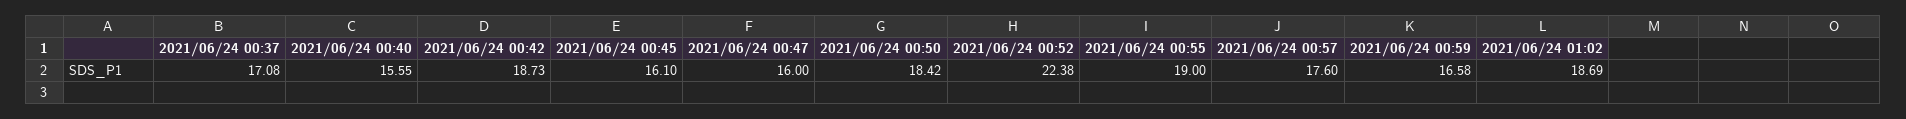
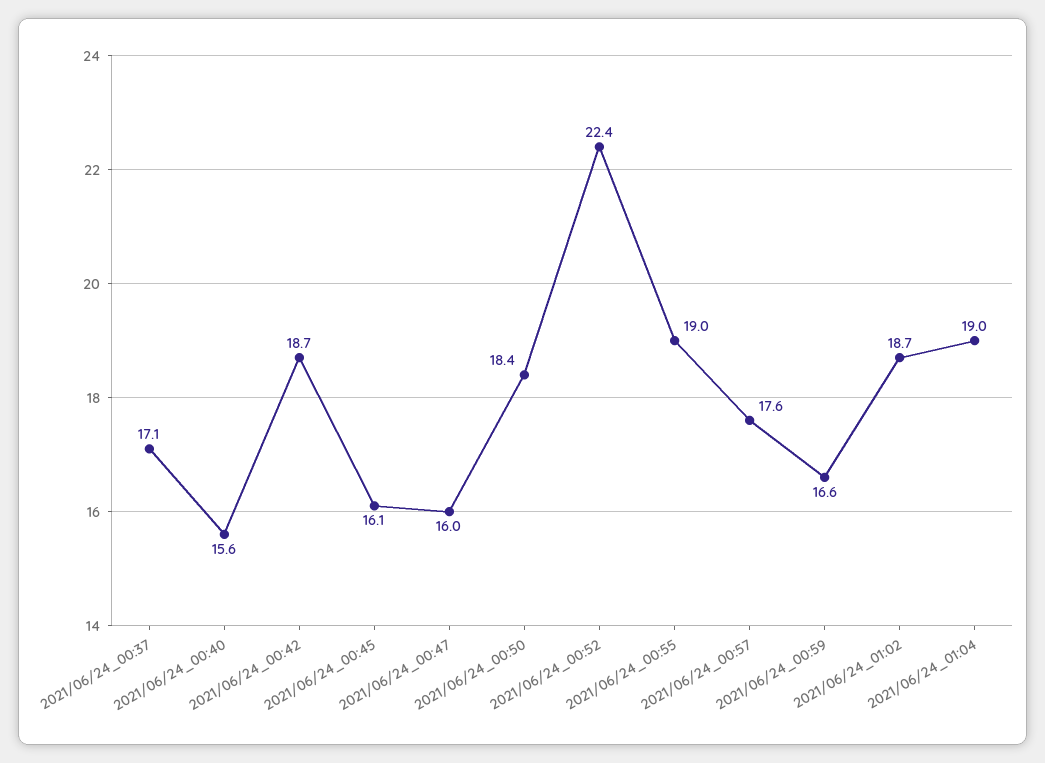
2021/06/24_01:04: none -> 19

